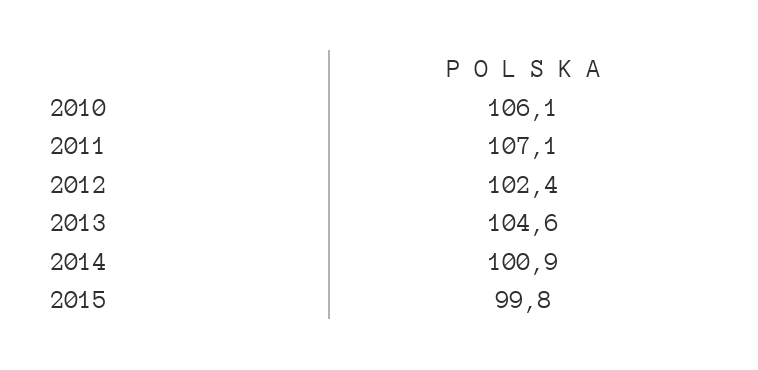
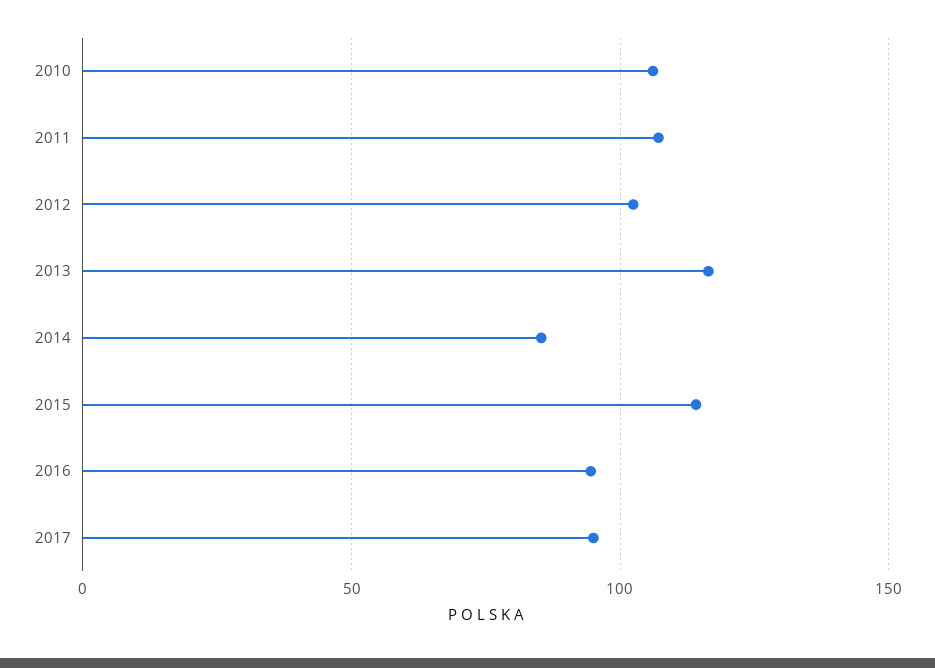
2013: 104.6 -> 115
2014: 100.9 -> 85
2015: 99.8 -> 115
2016: none -> 95
2017: none -> 95

